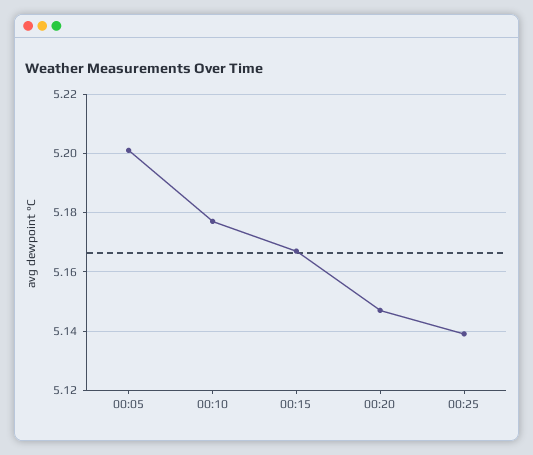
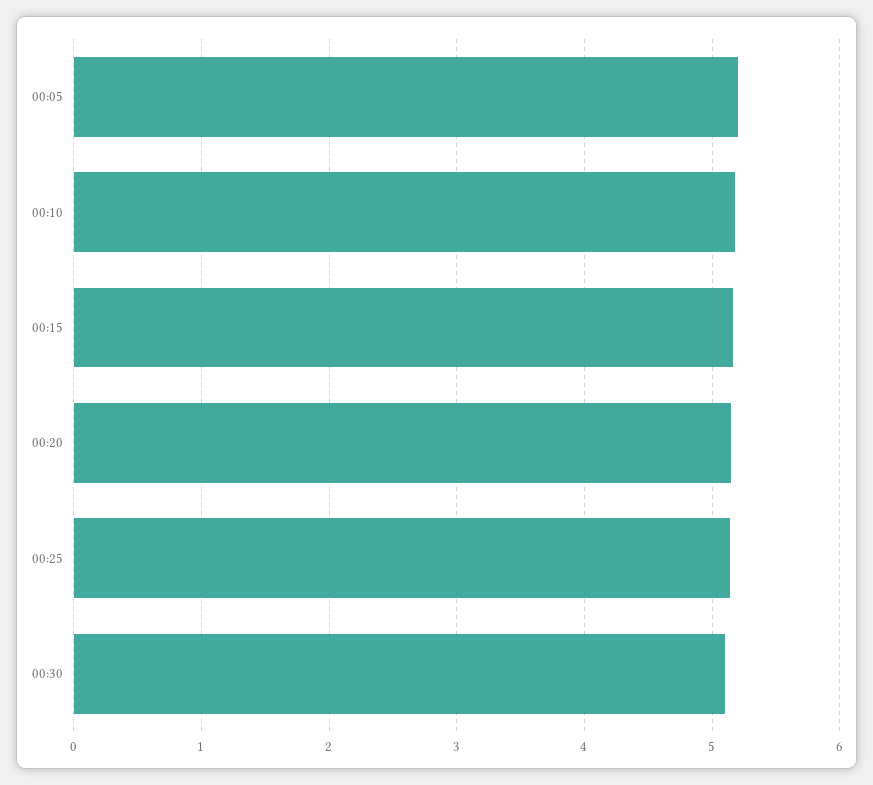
00:30: none -> 5.1

